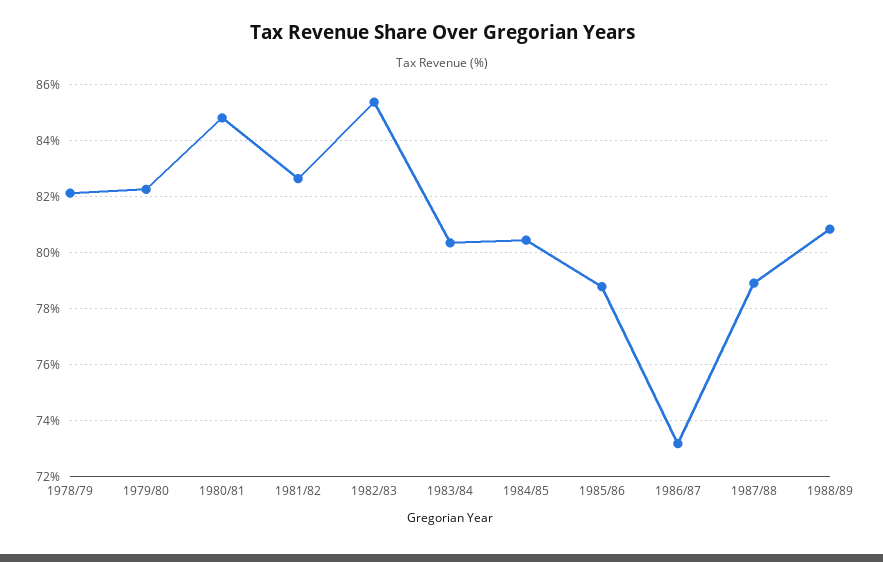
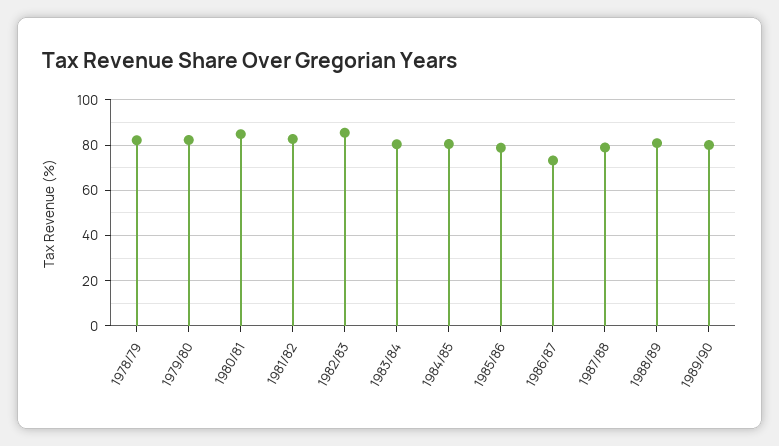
1989/90: none -> 80

